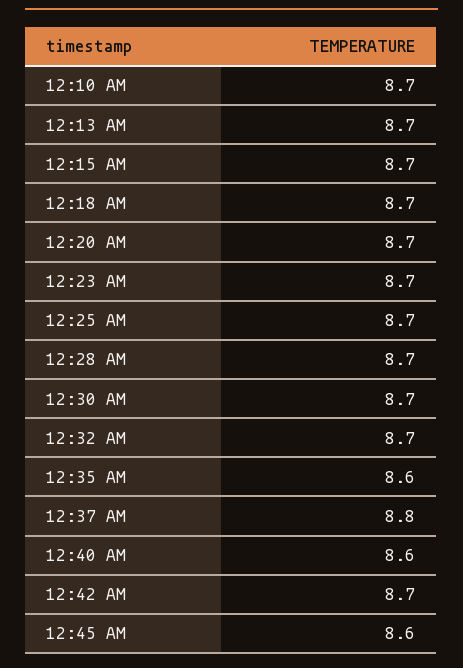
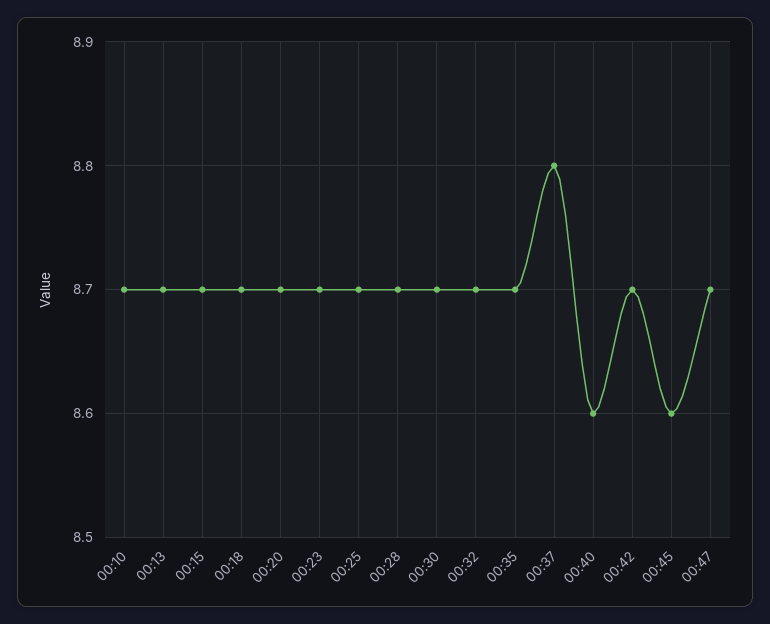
12:35 AM: 8.6 -> 8.7
00:47: none -> 8.7

